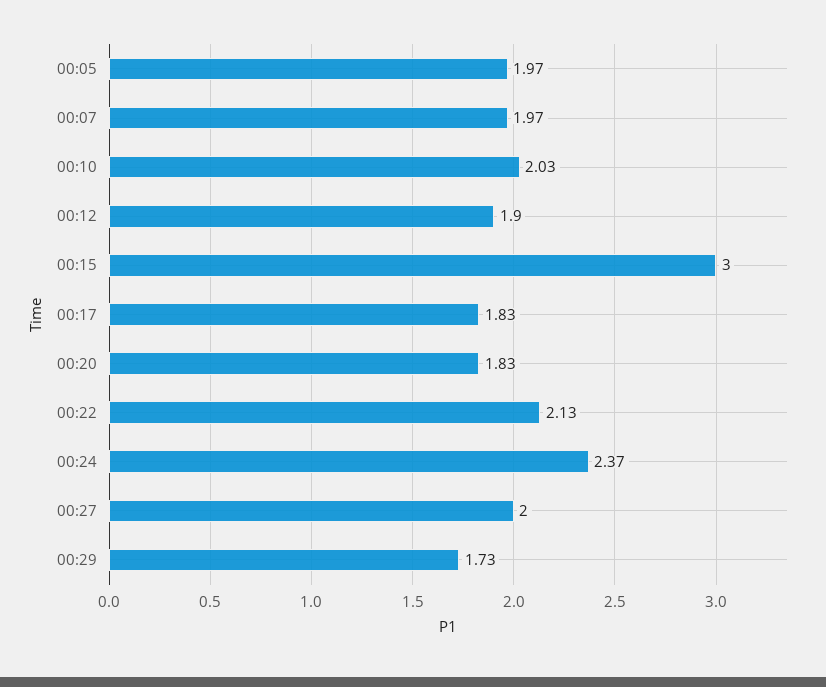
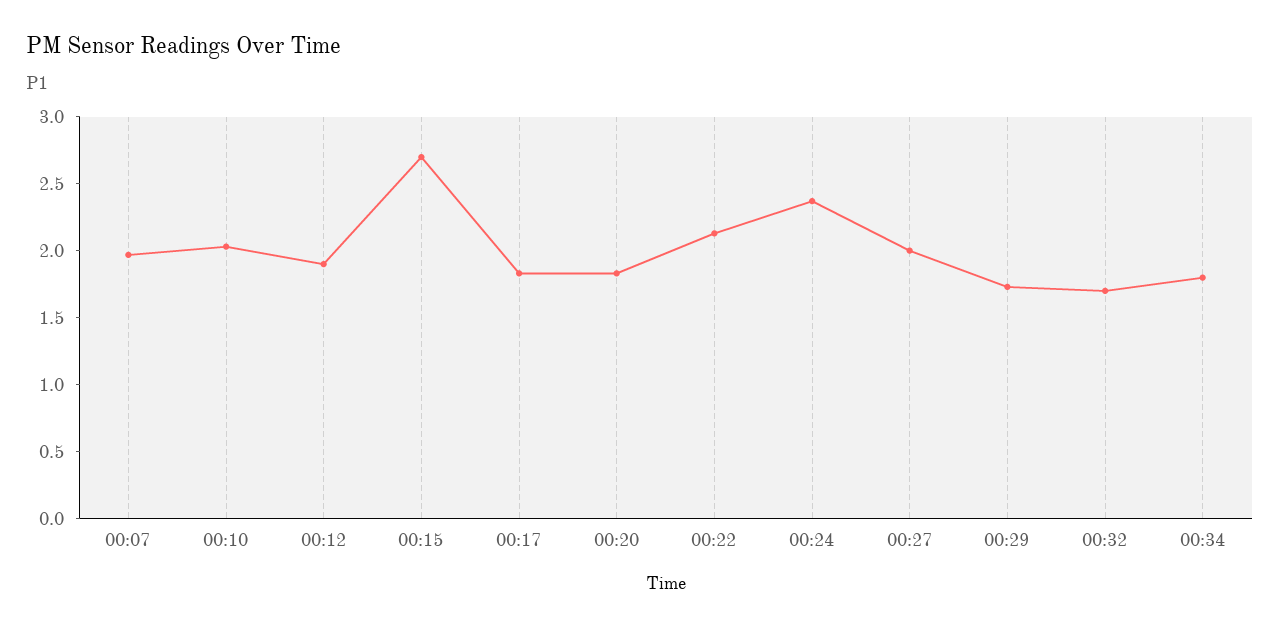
00:05: 1.97 -> none
00:15: 3 -> 2.7
00:32: none -> 1.7
00:34: none -> 1.8

